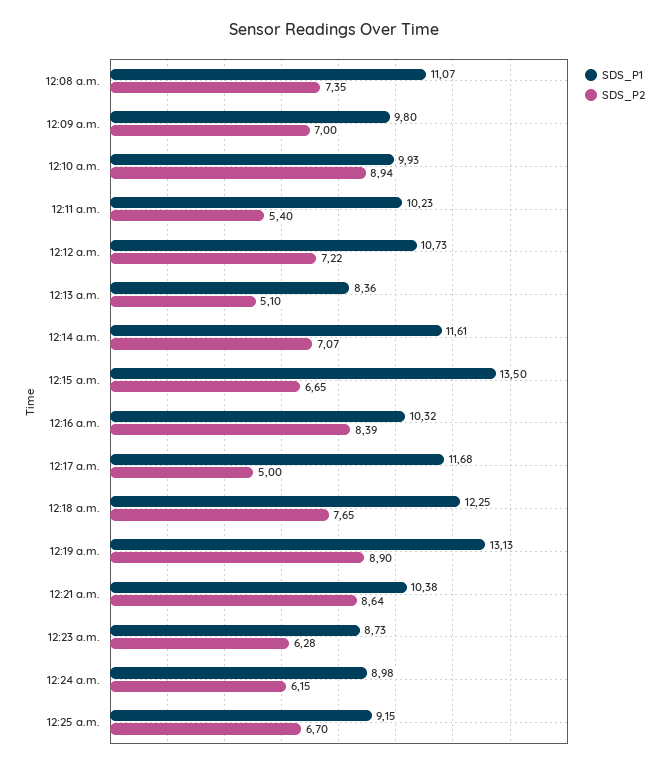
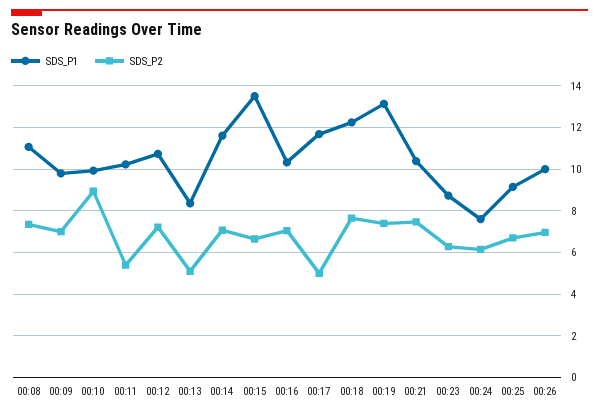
SDS_P2, 12:16 a.m.: 8.39 -> 7
SDS_P2, 12:19 a.m.: 8.9 -> 7.5
SDS_P2, 12:21 a.m.: 8.64 -> 7.5
SDS_P1, 12:24 a.m.: 8.98 -> 7.5
SDS_P1, 00:26: none -> 10
SDS_P2, 00:26: none -> 7

